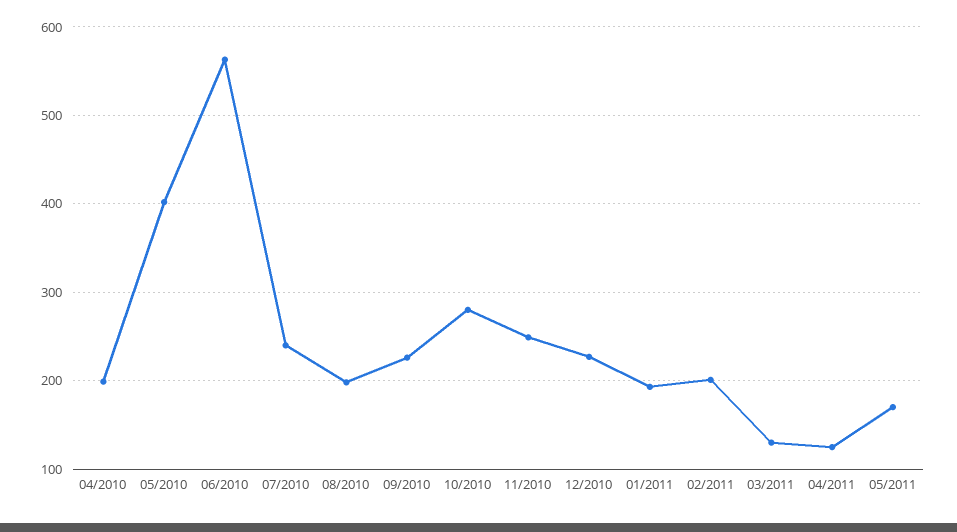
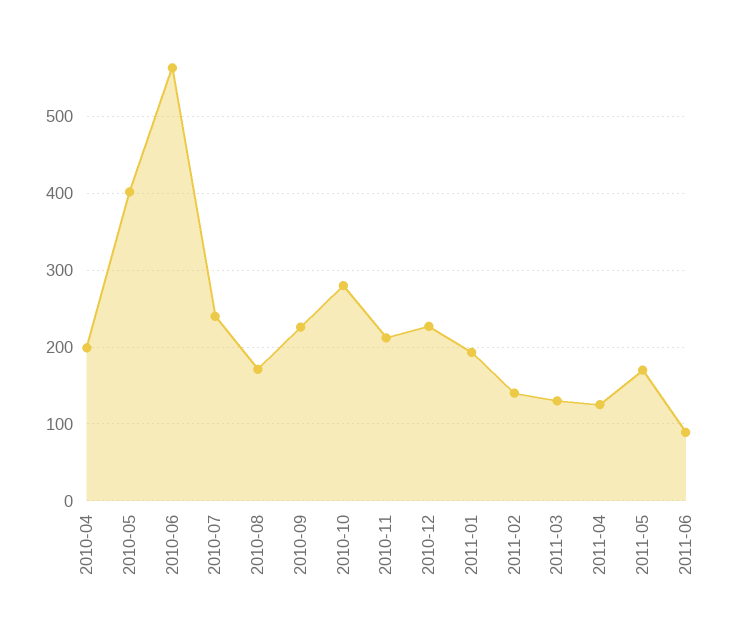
08/2010: 200 -> 170
11/2010: 250 -> 210
02/2011: 200 -> 140
2011-06: none -> 90

